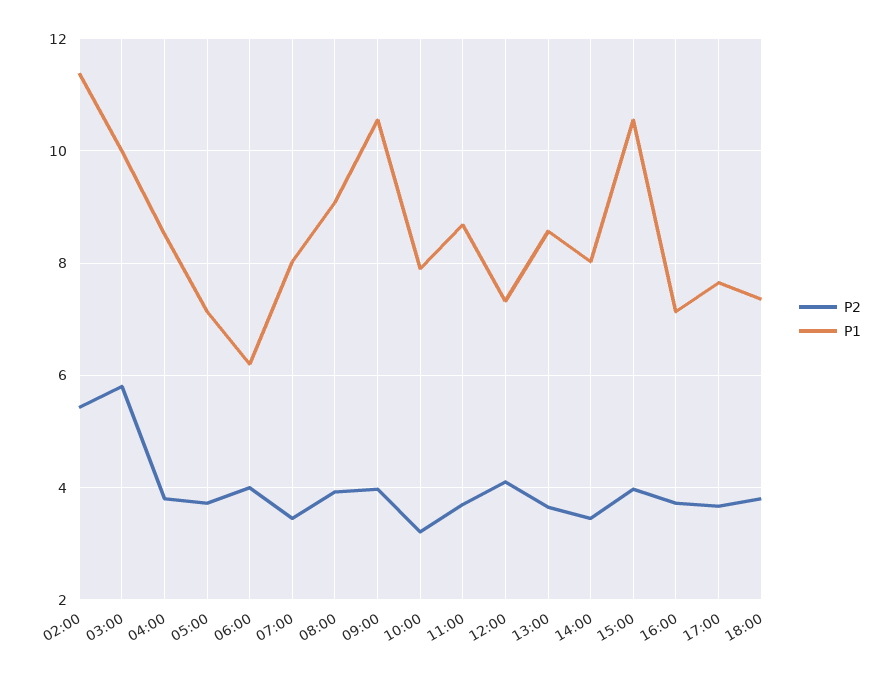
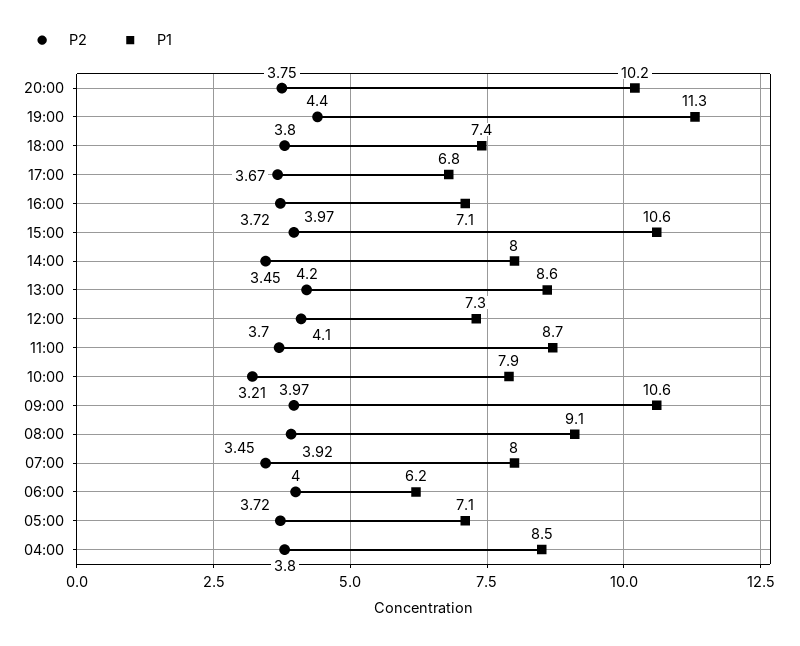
P2, 02:00: 5.4 -> none
P1, 02:00: 11.4 -> none
P2, 03:00: 5.8 -> none
P1, 03:00: 10 -> none
P2, 13:00: 3.6 -> 4.2
P1, 17:00: 7.6 -> 6.8
P2, 20:00: none -> 3.75
P1, 20:00: none -> 10.2
P2, 19:00: none -> 4.4
P1, 19:00: none -> 11.3

